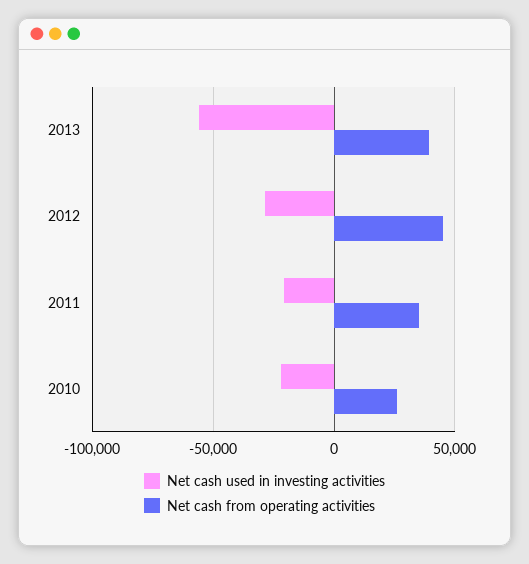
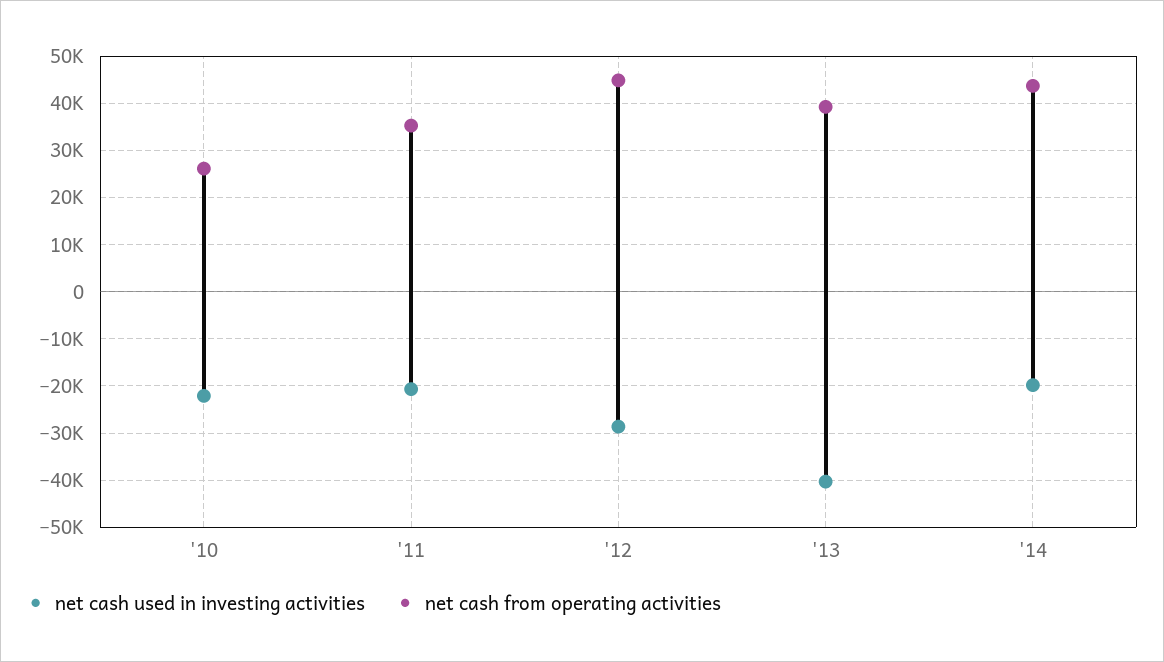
Net cash used in investing activities, 2013: -55000 -> -40000
Net cash used in investing activities, '14: none -> -20000
Net cash from operating activities, '14: none -> 44000

